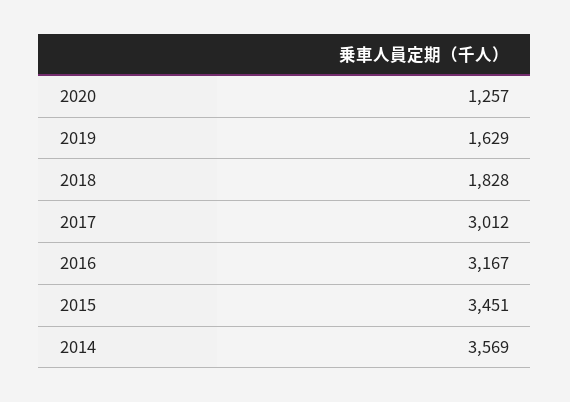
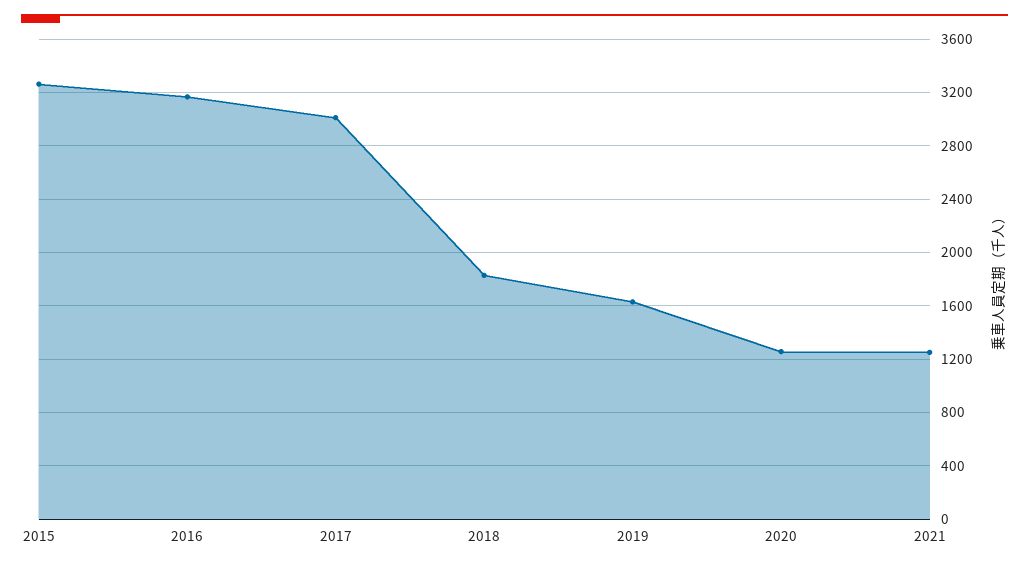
2015: 3451 -> 3250
2014: 3569 -> none
2021: none -> 1250

